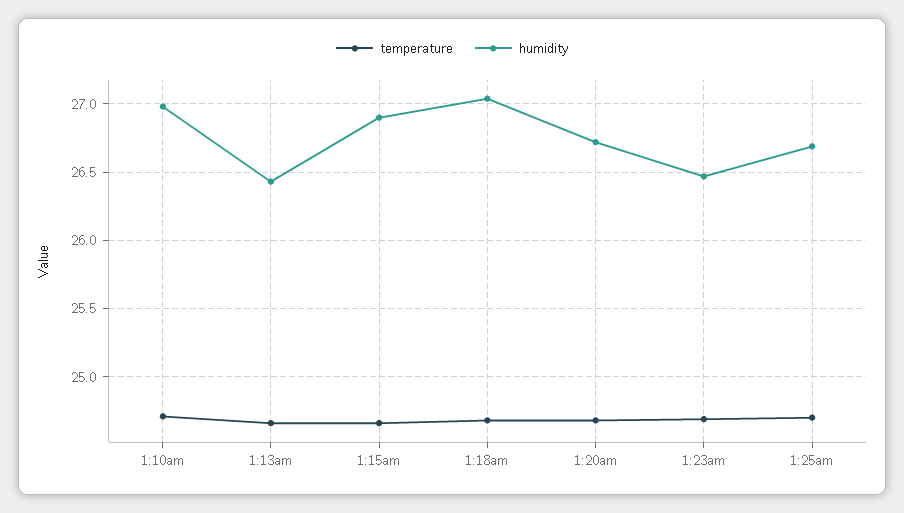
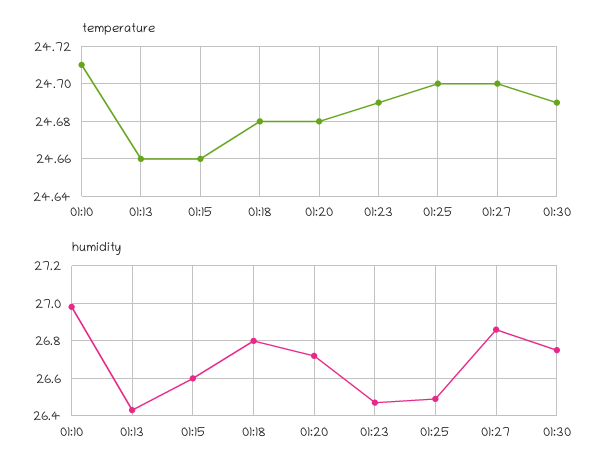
humidity, 1:15am: 26.9 -> 26.6
humidity, 1:18am: 27.05 -> 26.8
humidity, 1:25am: 26.7 -> 26.5
temperature, 01:27: none -> 24.7
temperature, 01:30: none -> 24.69
humidity, 01:27: none -> 26.85
humidity, 01:30: none -> 26.75

